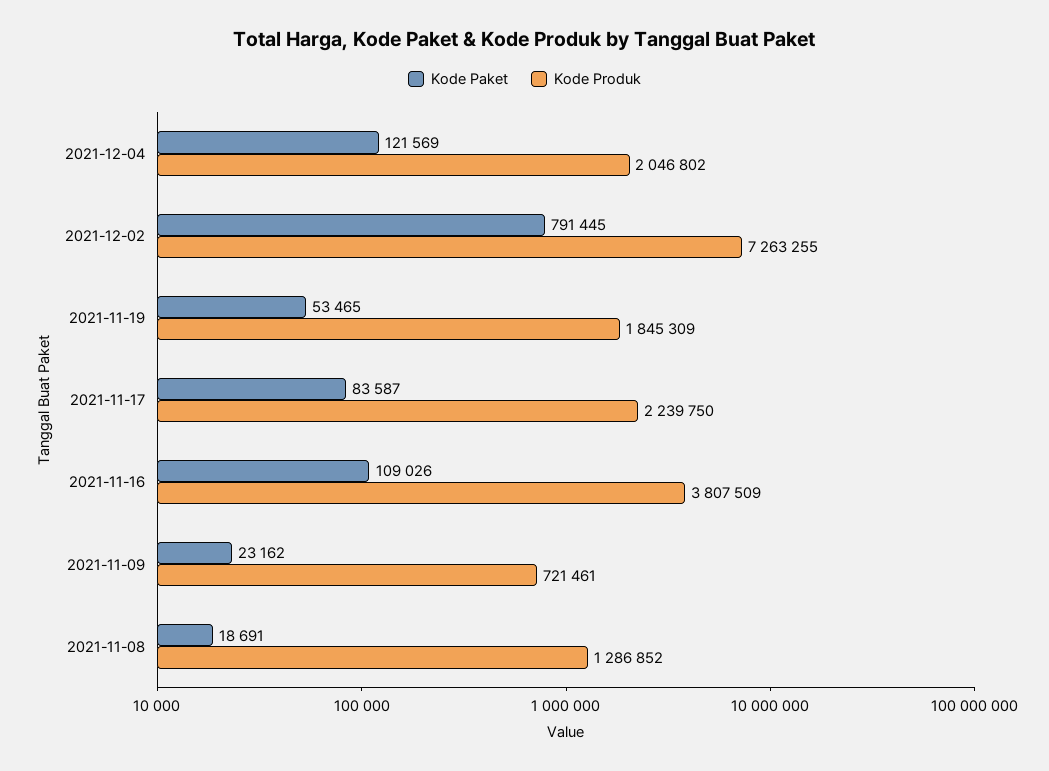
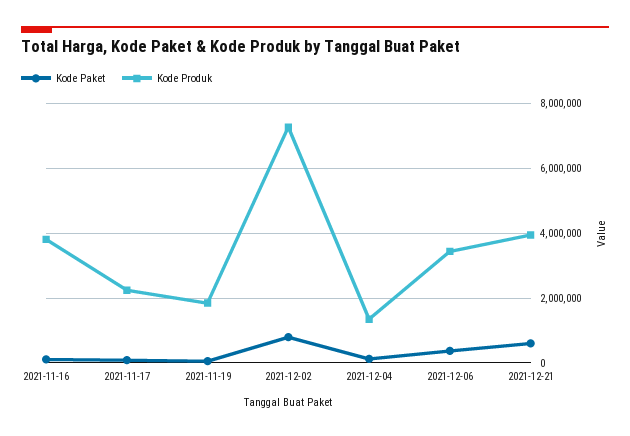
Kode Produk, 2021-12-04: 2046802 -> 1400000
Kode Paket, 2021-11-09: 23162 -> none
Kode Produk, 2021-11-09: 721461 -> none
Kode Paket, 2021-11-08: 18691 -> none
Kode Produk, 2021-11-08: 1286852 -> none
Kode Paket, 2021-12-06: none -> 400000
Kode Produk, 2021-12-06: none -> 3400000
Kode Paket, 2021-12-21: none -> 600000
Kode Produk, 2021-12-21: none -> 4000000

